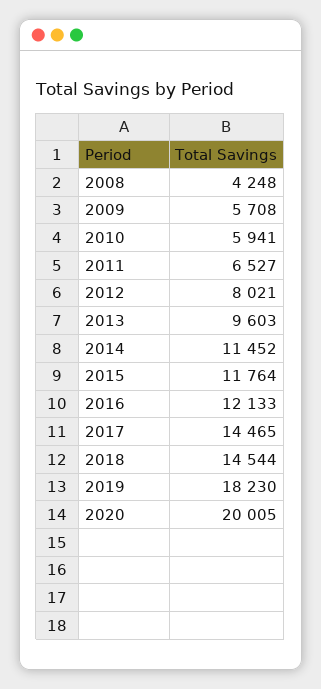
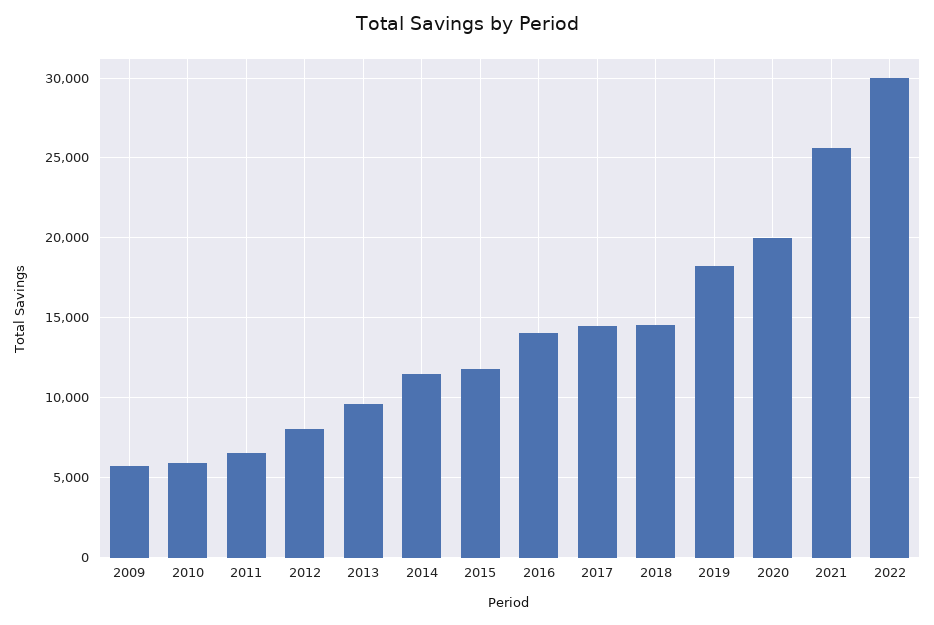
2008: 4248 -> none
2016: 12133 -> 14000
2021: none -> 25500
2022: none -> 30000

